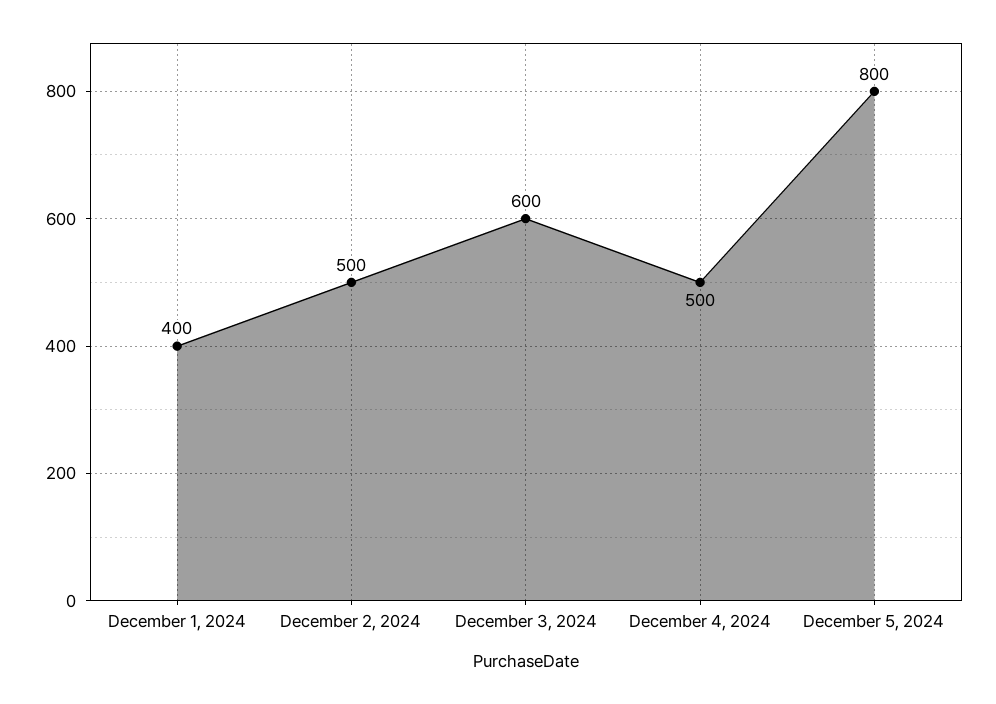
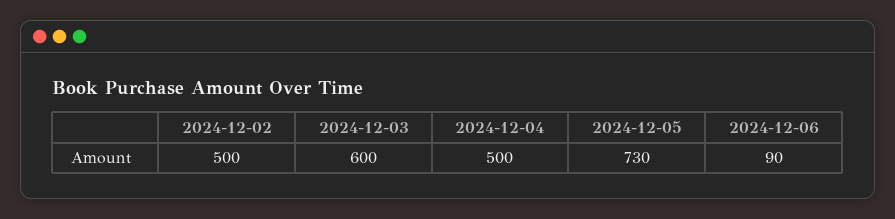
December 1, 2024: 400 -> none
December 5, 2024: 800 -> 730
2024-12-06: none -> 90

